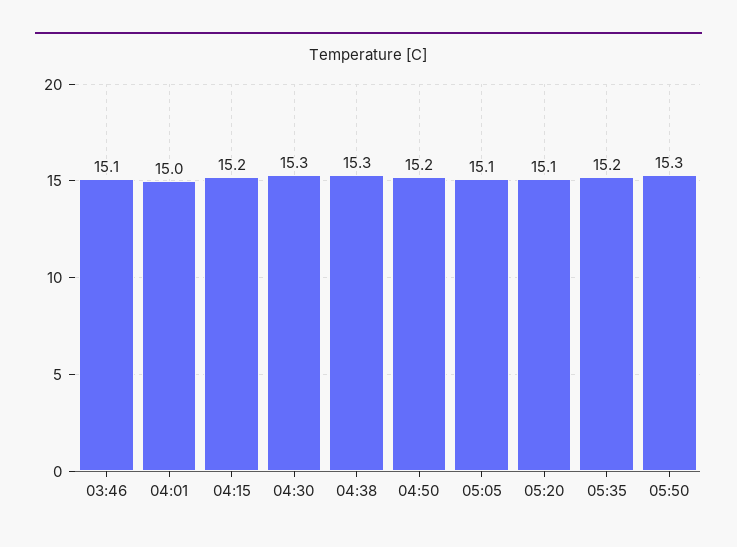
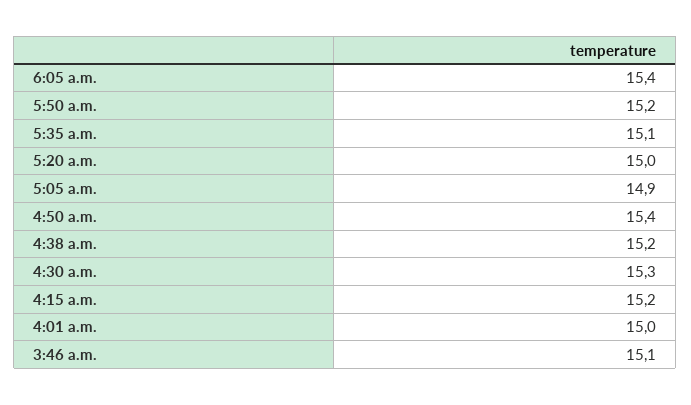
04:38: 15.3 -> 15.2
04:50: 15.2 -> 15.4
05:05: 15.1 -> 14.9
05:20: 15.1 -> 15
05:35: 15.2 -> 15.1
05:50: 15.3 -> 15.2
6:05 a.m.: none -> 15.4

